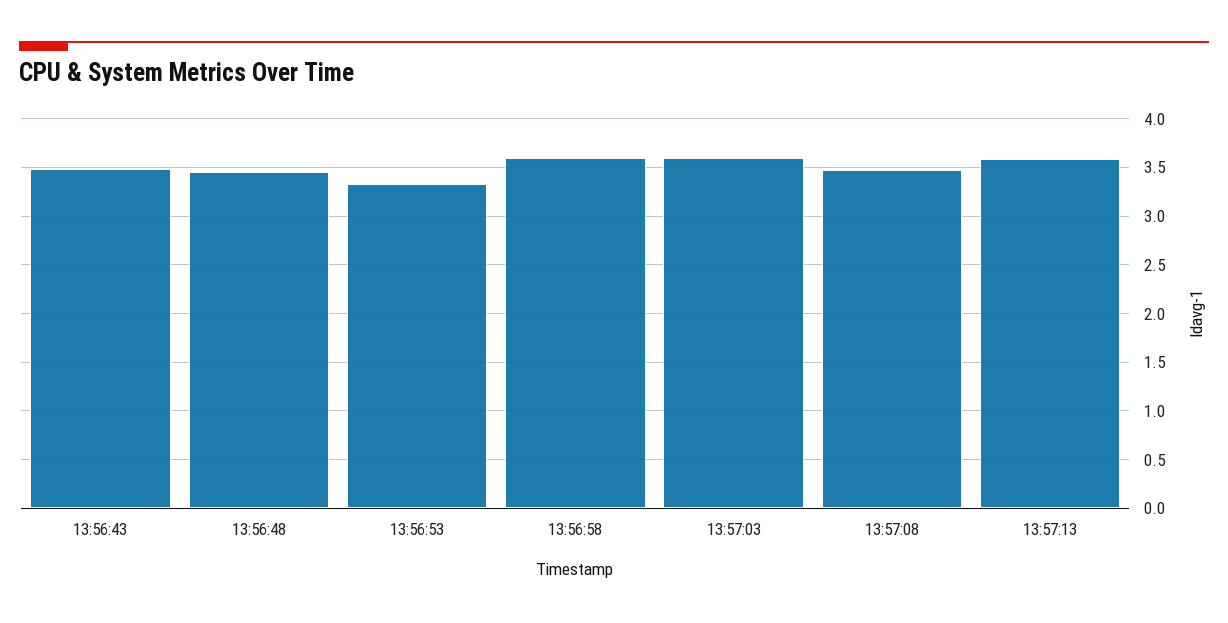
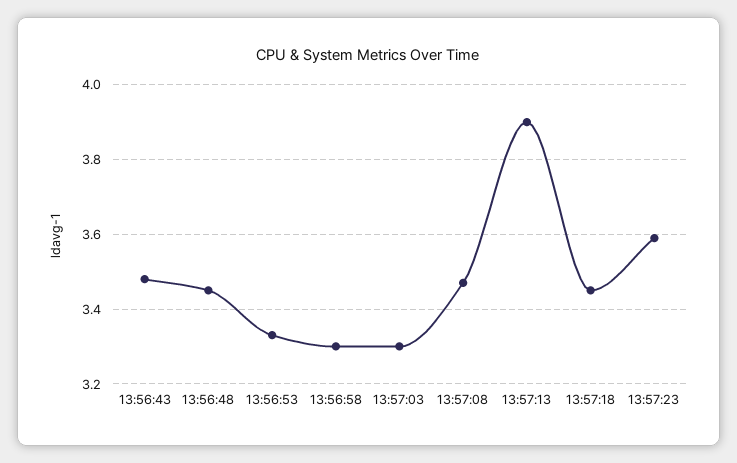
13:56:58: 3.6 -> 3.3
13:57:03: 3.6 -> 3.3
13:57:13: 3.6 -> 3.9
13:57:18: none -> 3.45
13:57:23: none -> 3.6

